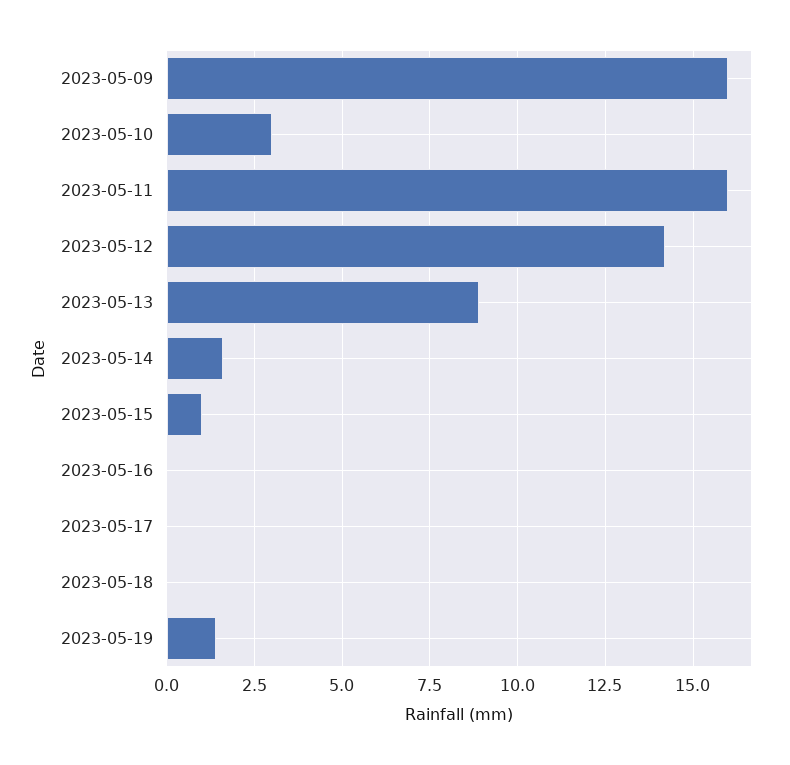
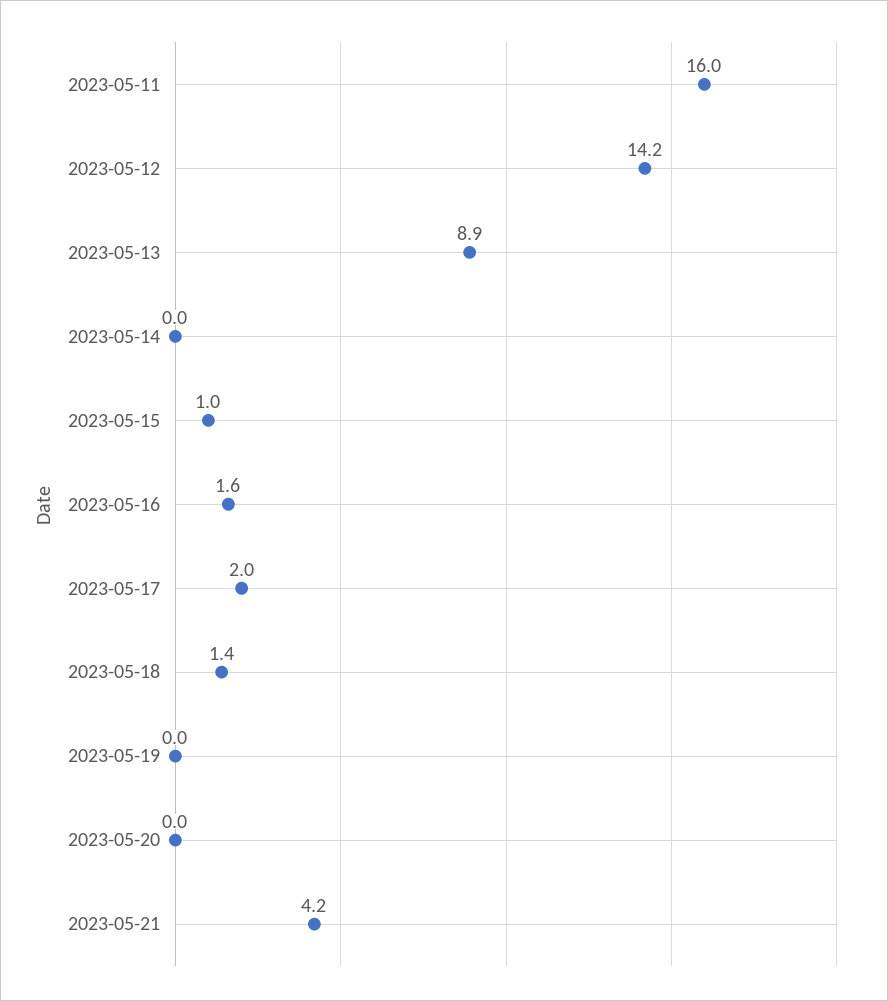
2023-05-09: 16 -> none
2023-05-10: 3 -> none
2023-05-14: 1.5 -> 0
2023-05-16: 0 -> 1.6
2023-05-17: 0 -> 2
2023-05-18: 0 -> 1.4
2023-05-19: 1.5 -> 0
2023-05-20: none -> 0
2023-05-21: none -> 4.2

